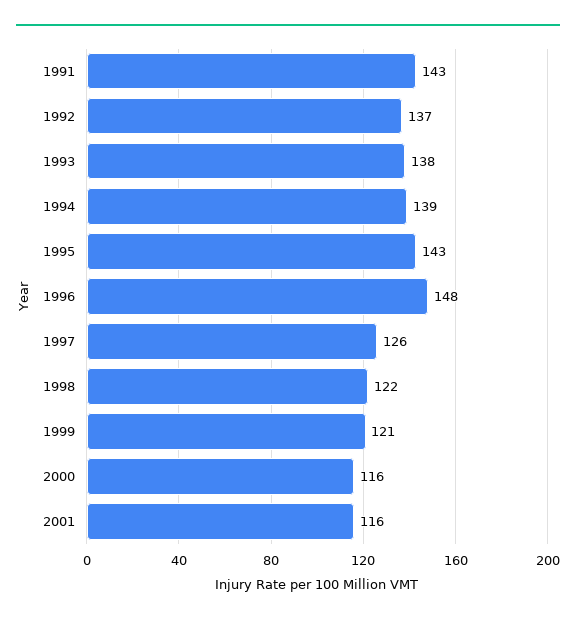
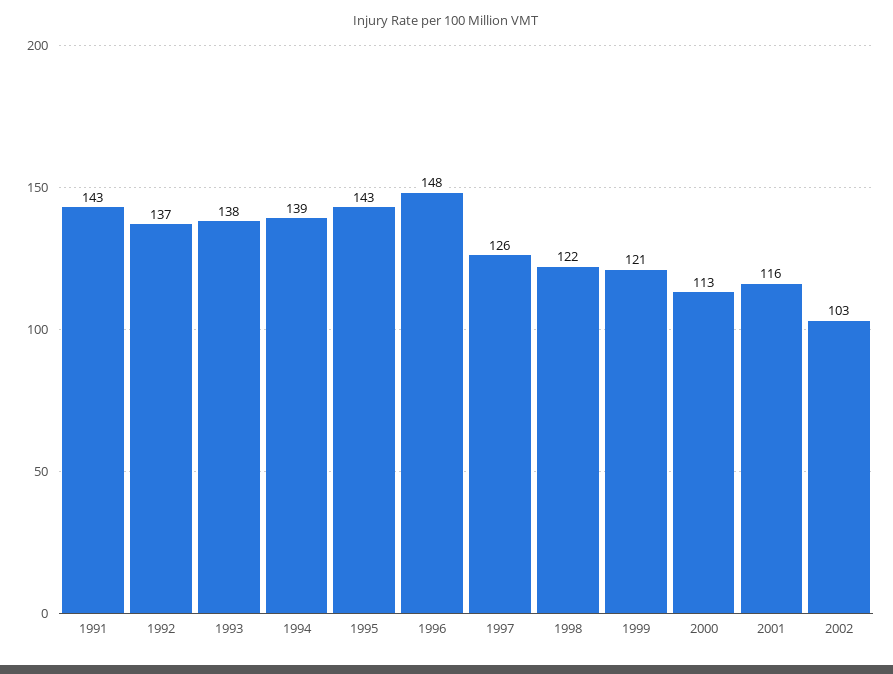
2000: 116 -> 113
2002: none -> 103

